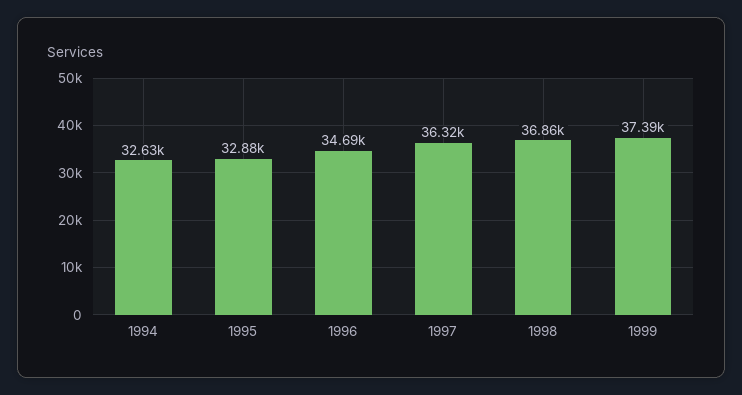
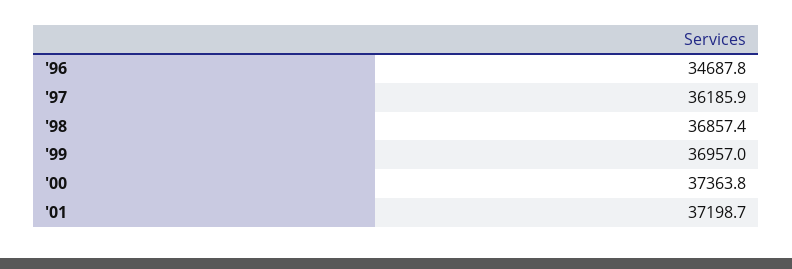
1994: 32630 -> none
1995: 32880 -> none
1997: 36320 -> 36185.9
1999: 37390 -> 36957
'00: none -> 37363.8
'01: none -> 37198.7

